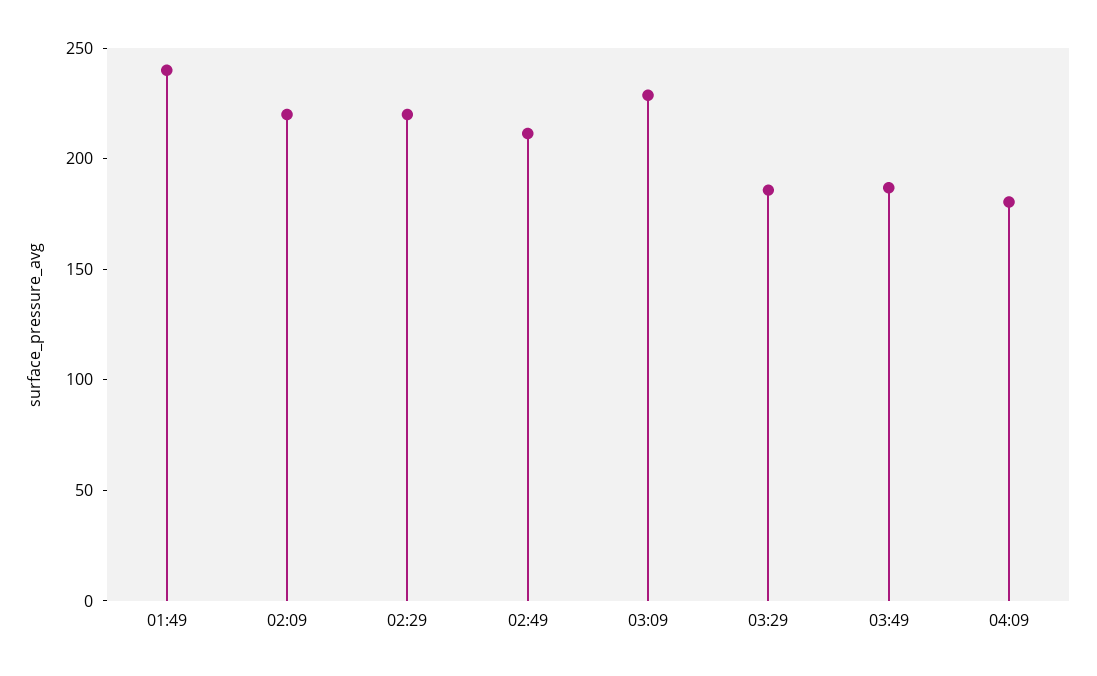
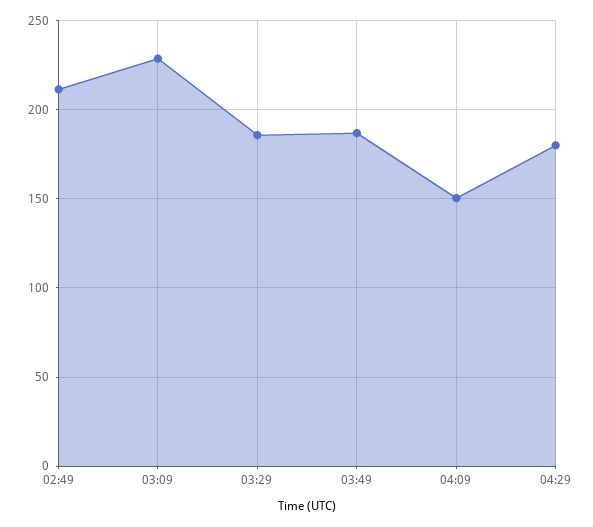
01:49: 240 -> none
02:09: 220 -> none
02:29: 220 -> none
04:09: 180 -> 150
04:29: none -> 180

